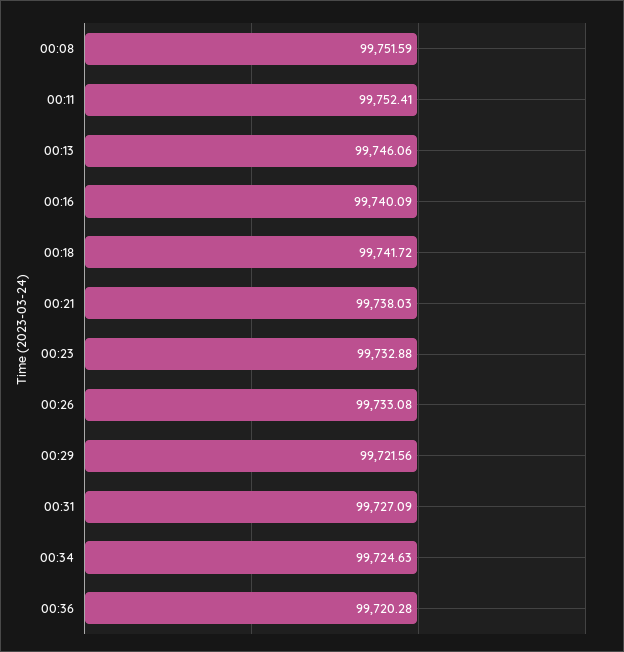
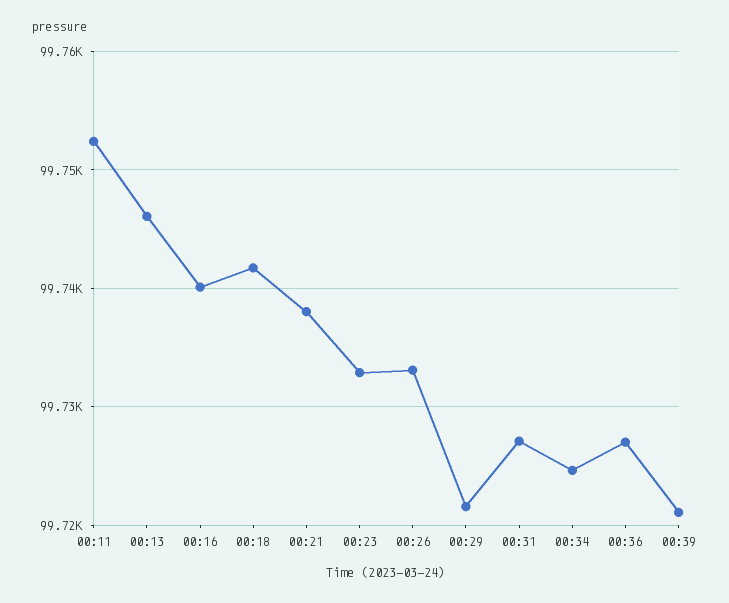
00:08: 99751.59 -> none
00:36: 99720.28 -> 99727
00:39: none -> 99721

